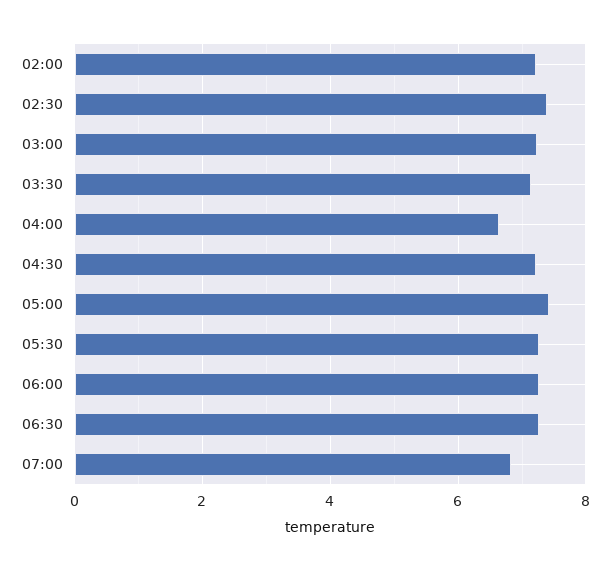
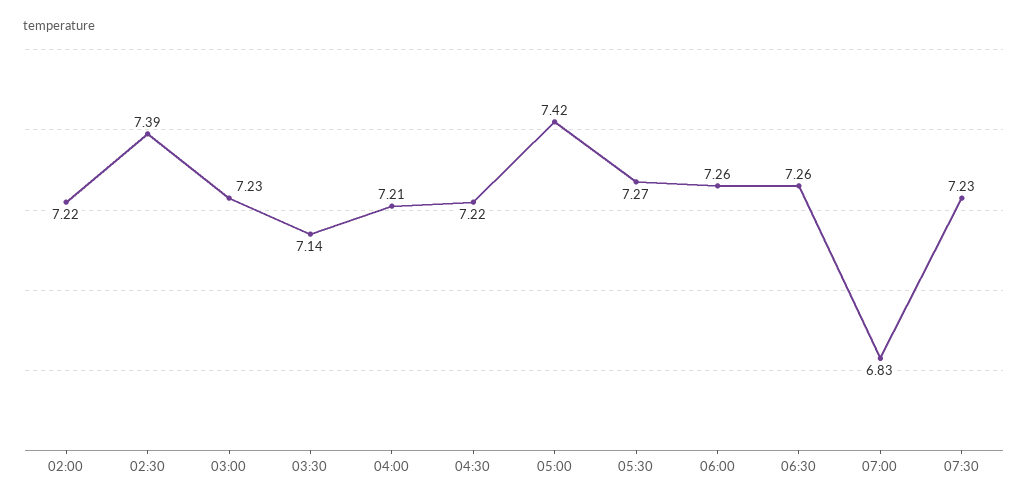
04:00: 6.6 -> 7.21
07:30: none -> 7.23

